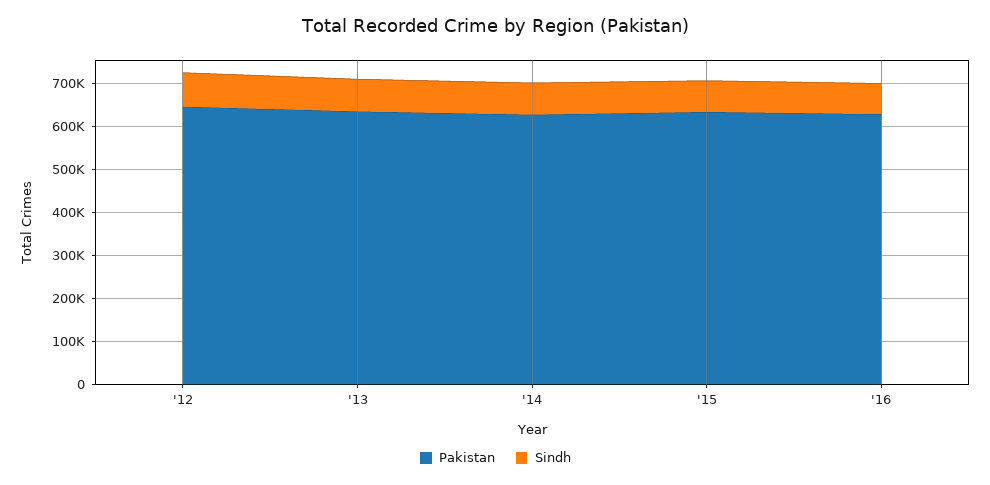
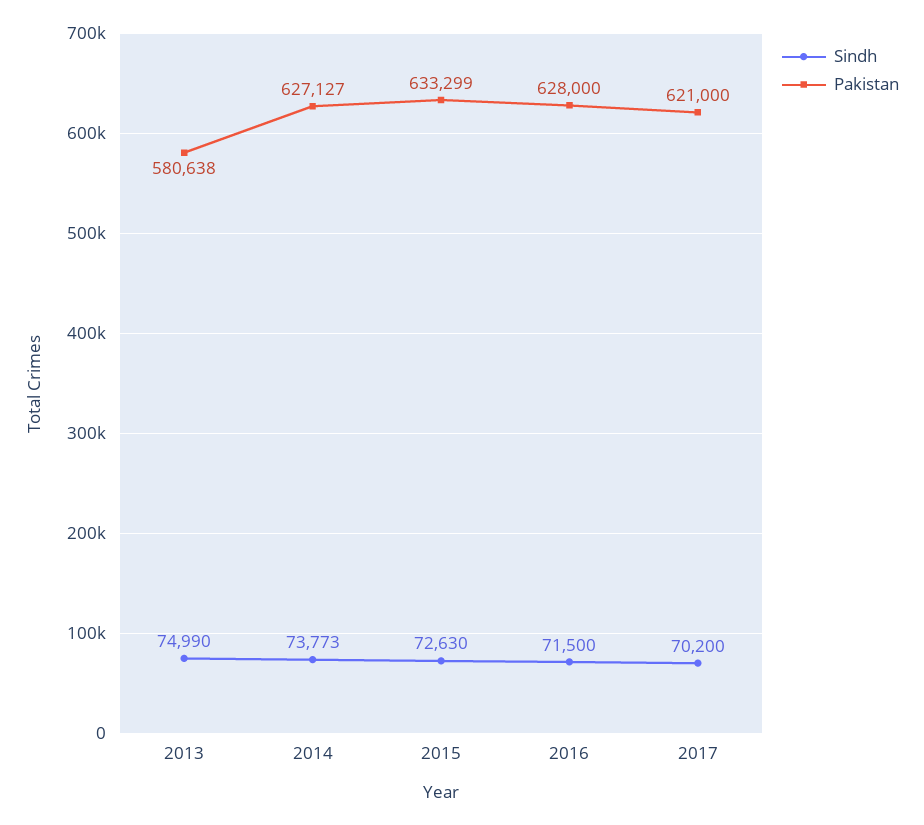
Pakistan, '12: 640000 -> none
Sindh, '12: 80000 -> none
Pakistan, '13: 640000 -> 580638
Sindh, 2017: none -> 70200
Pakistan, 2017: none -> 621000

